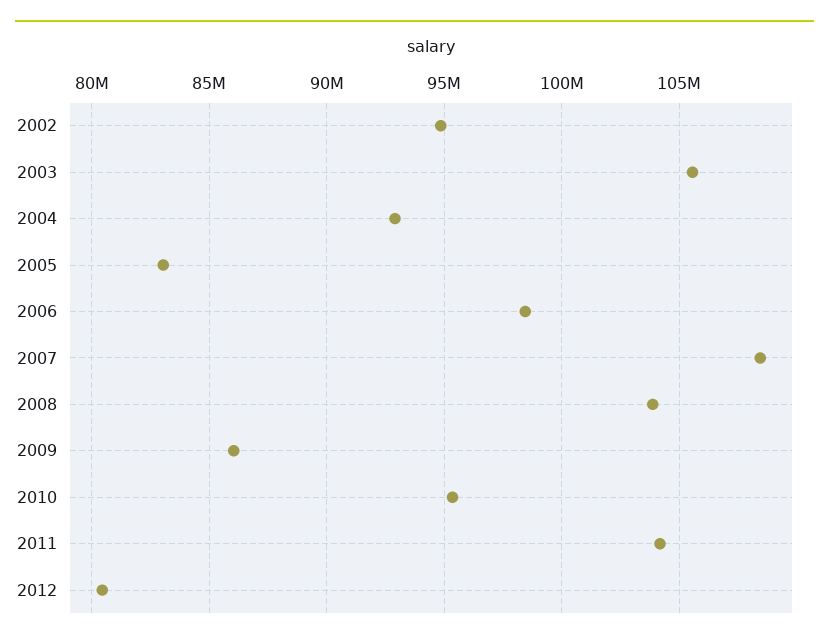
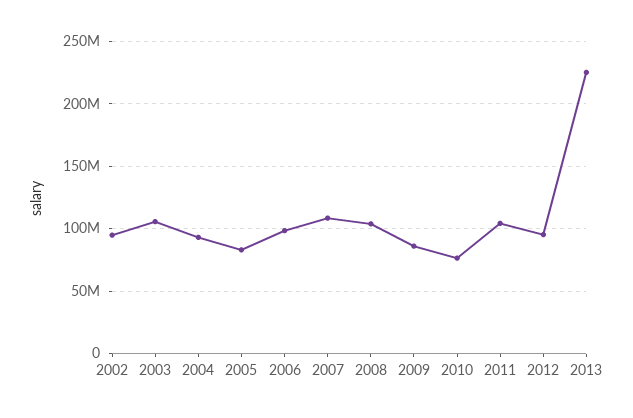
2010: 95500000 -> 75000000
2012: 80500000 -> 95000000
2013: none -> 225000000

